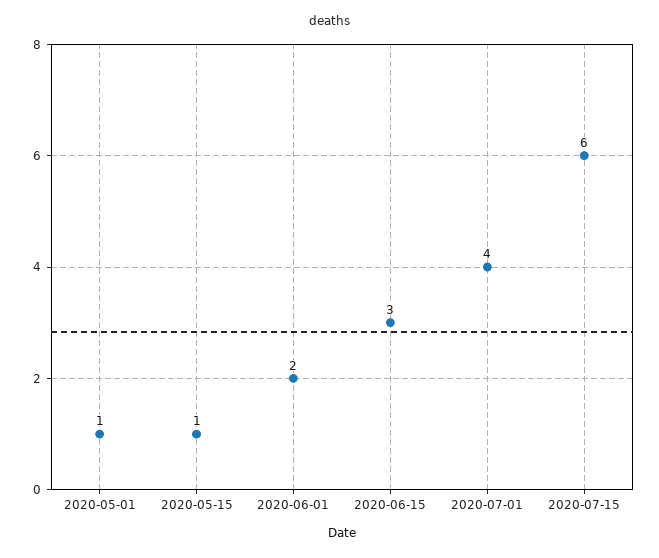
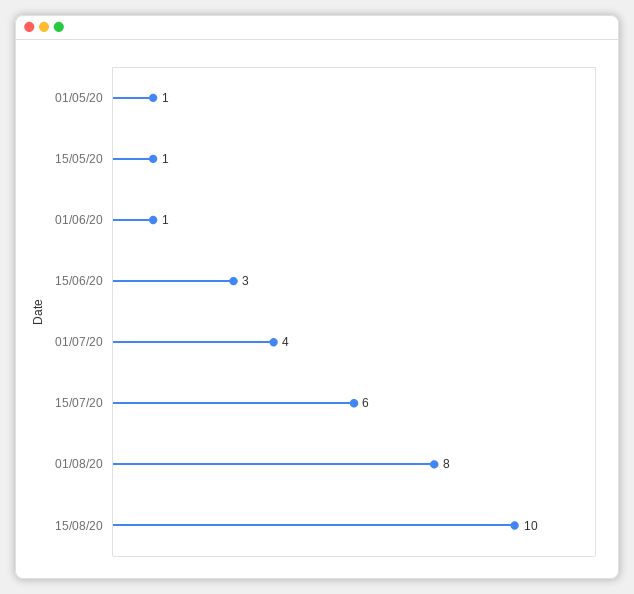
2020-06-01: 2 -> 1
01/08/20: none -> 8
15/08/20: none -> 10

